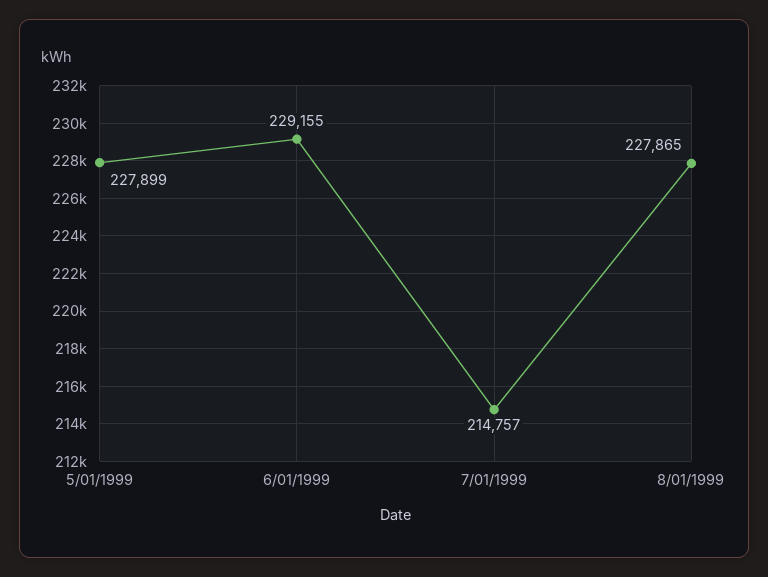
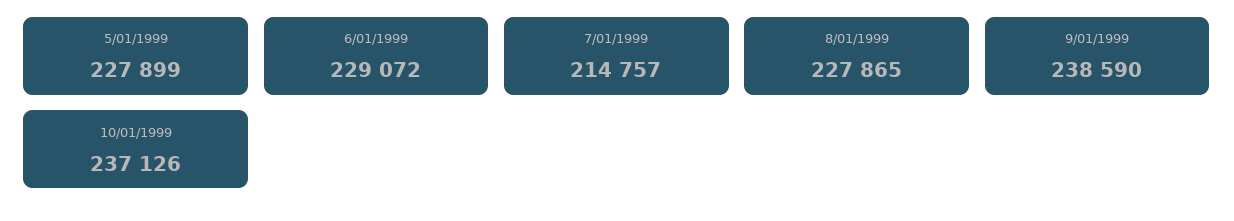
6/01/1999: 229155 -> 229072
9/01/1999: none -> 238590
10/01/1999: none -> 237126

